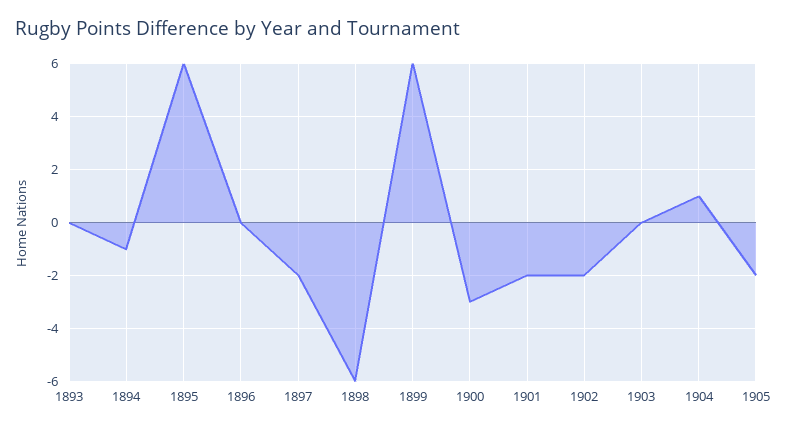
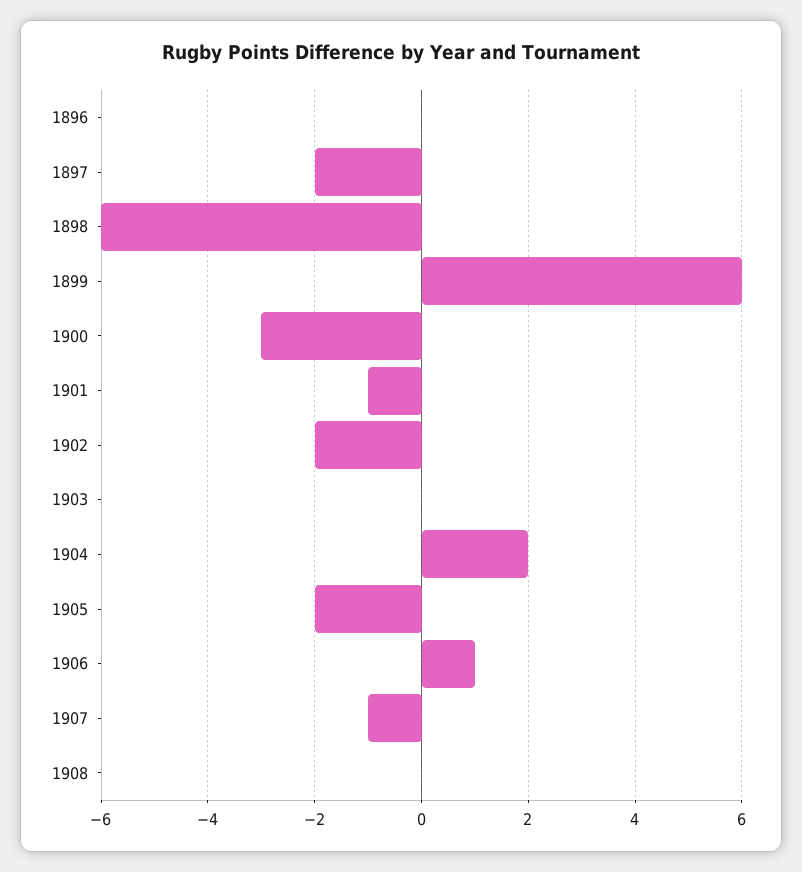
1893: 0 -> none
1894: -1 -> none
1895: 6 -> none
1901: -2 -> -1
1904: 1 -> 2
1906: none -> 1
1907: none -> -1
1908: none -> 0

